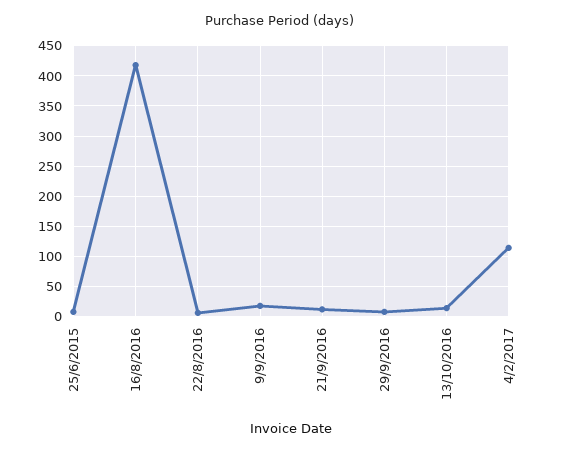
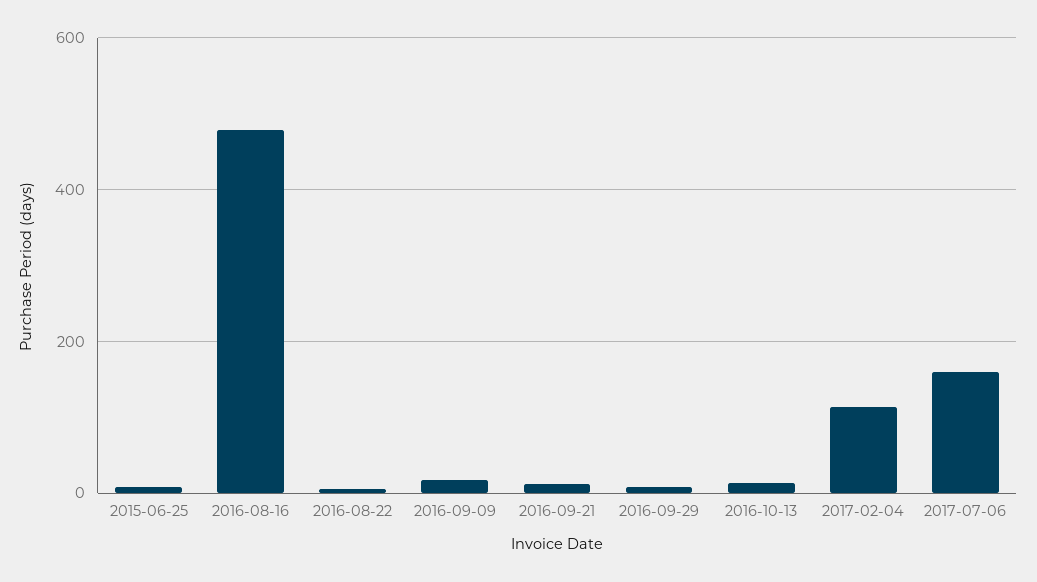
16/8/2016: 420 -> 480
2017-07-06: none -> 160

